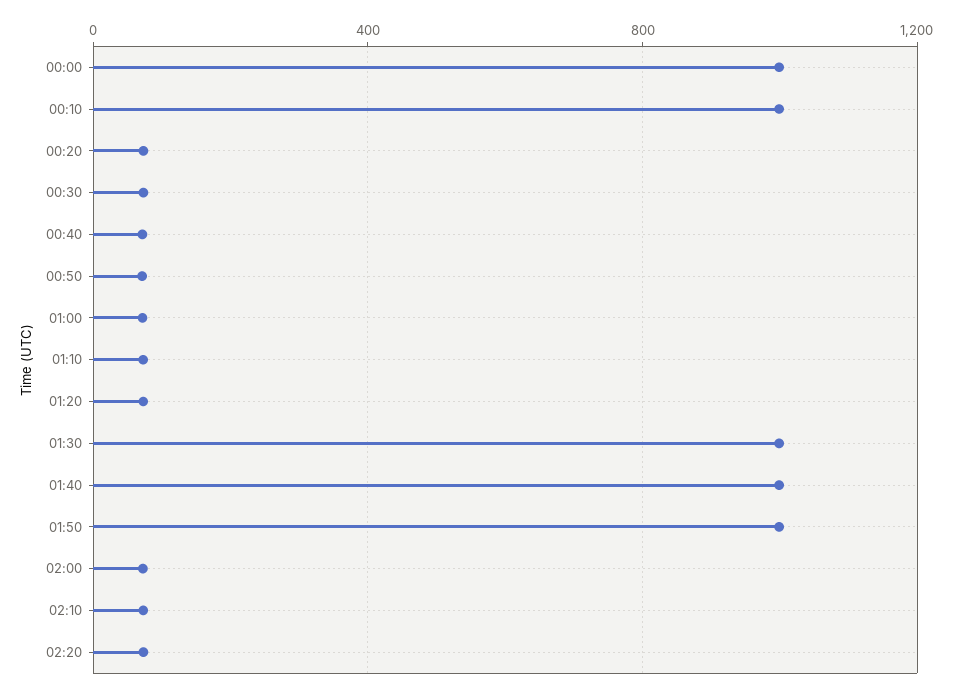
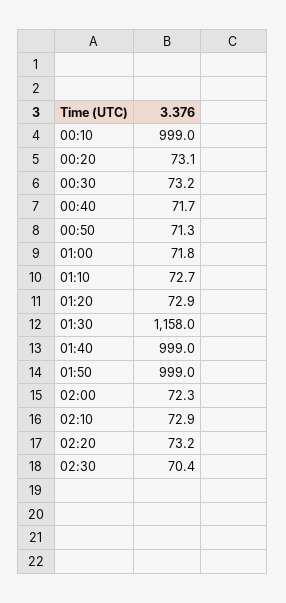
00:00: 1000 -> none
01:30: 1000 -> 1158
02:30: none -> 70.4

